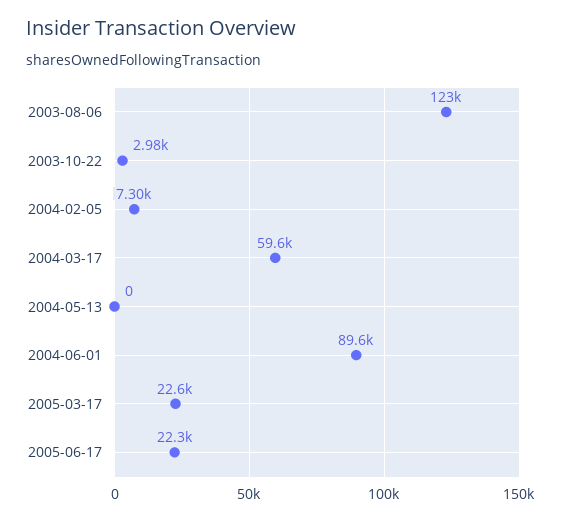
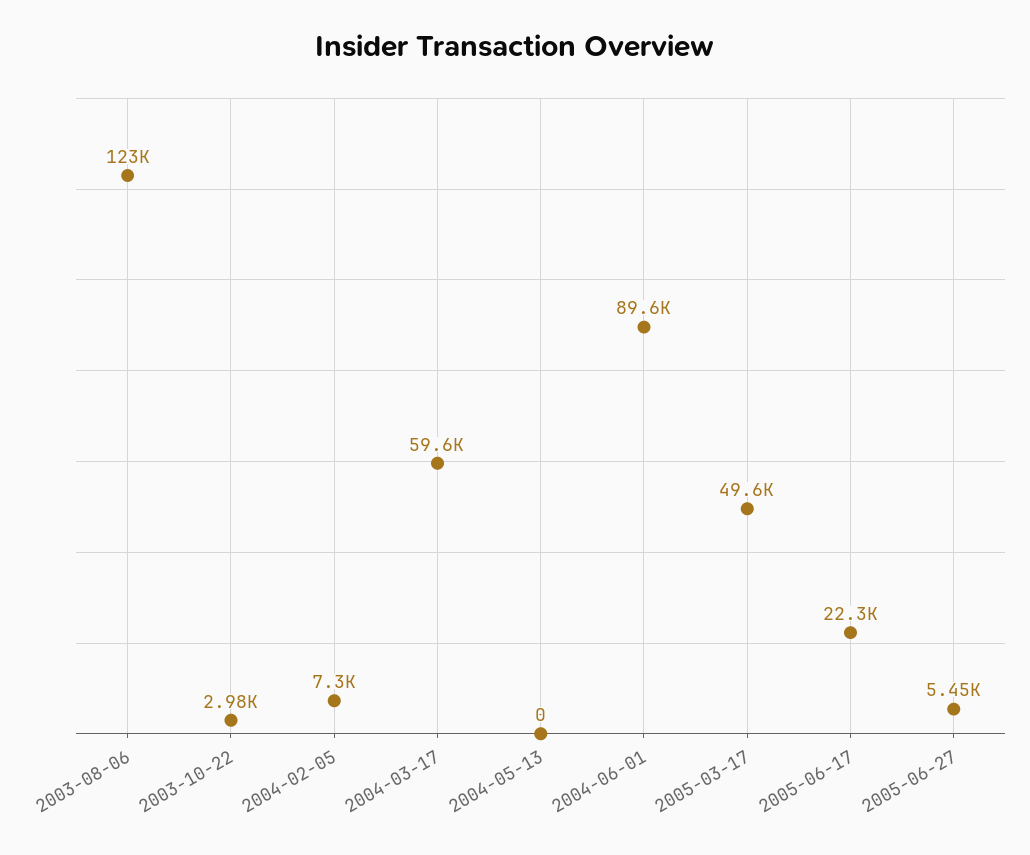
2005-03-17: 22600 -> 49600
2005-06-27: none -> 5450

